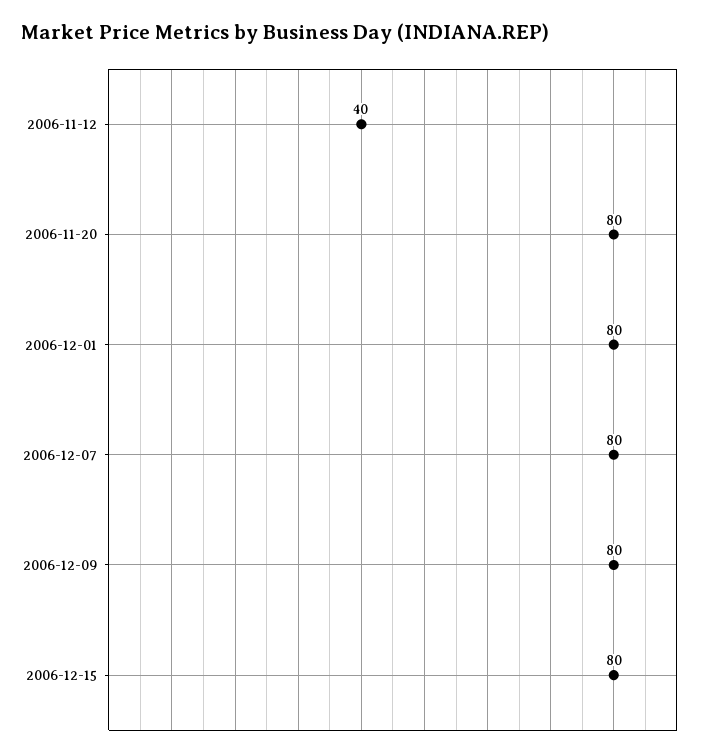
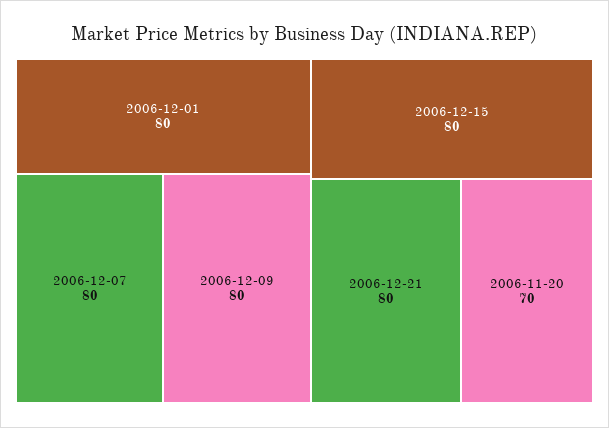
2006-11-12: 40 -> none
2006-11-20: 80 -> 70
2006-12-21: none -> 80

